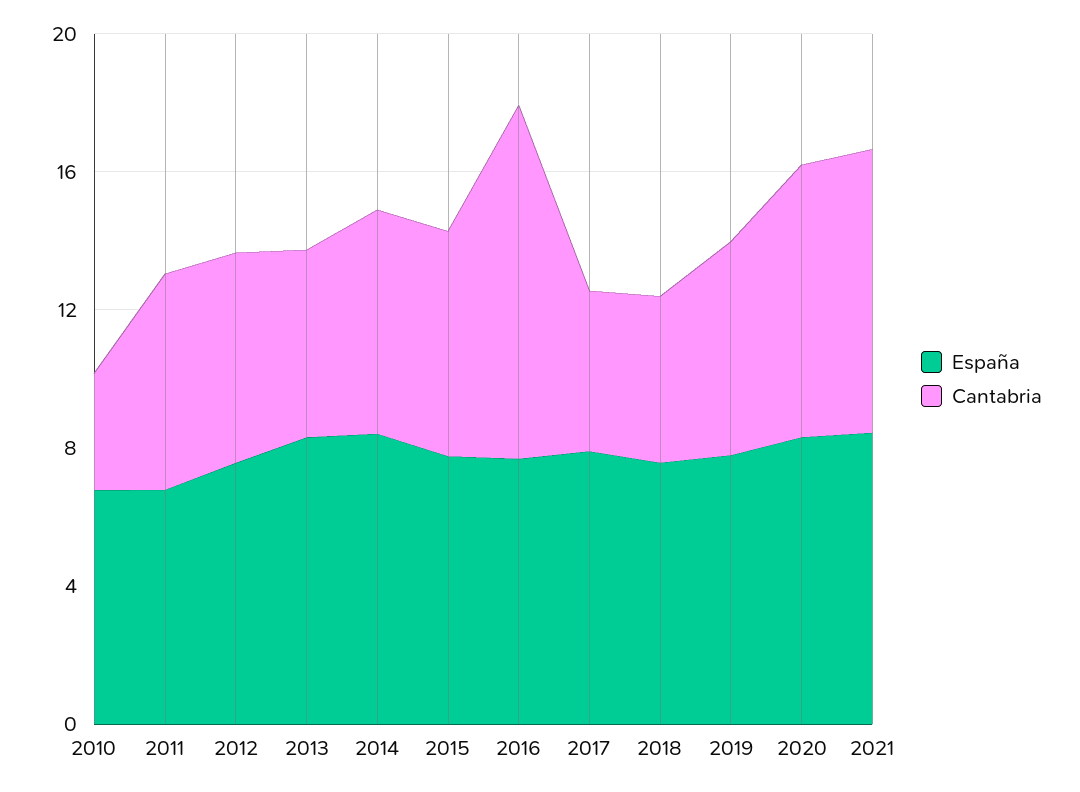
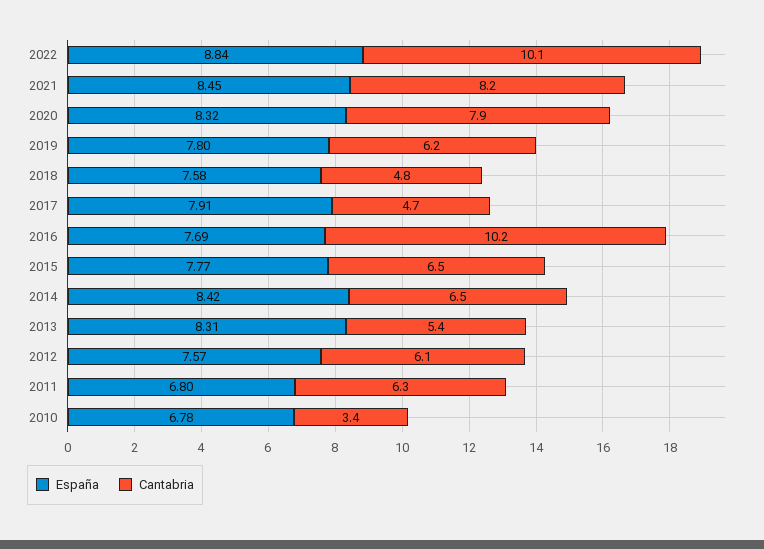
España, 2022: none -> 8.84
Cantabria, 2022: none -> 10.1

